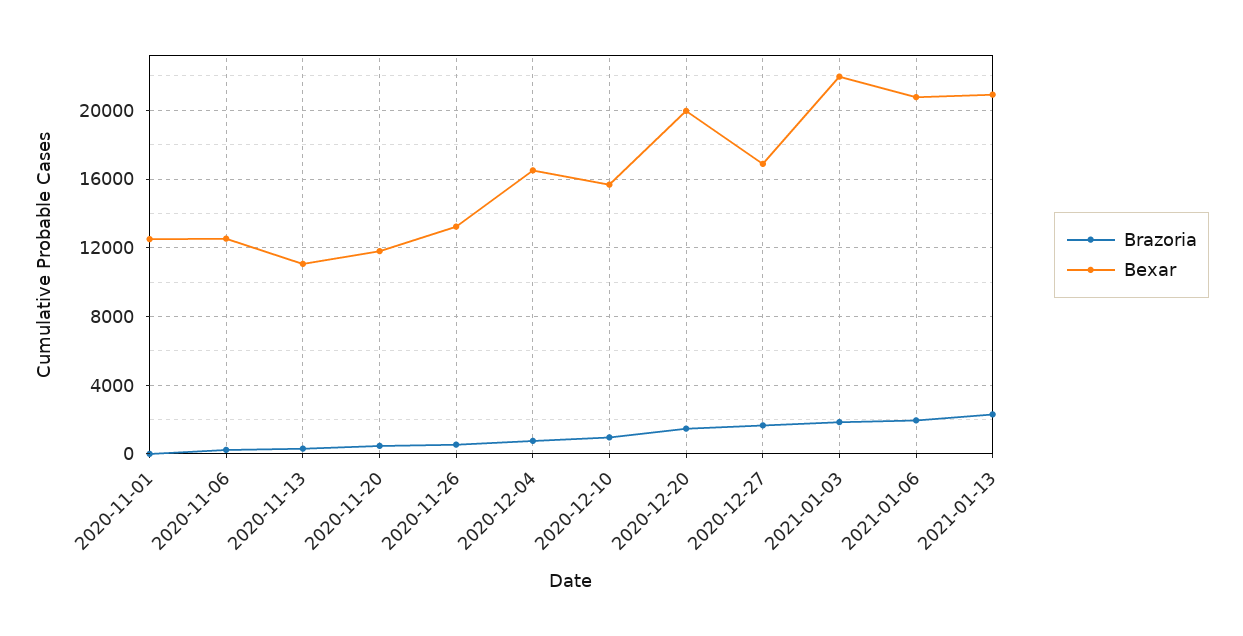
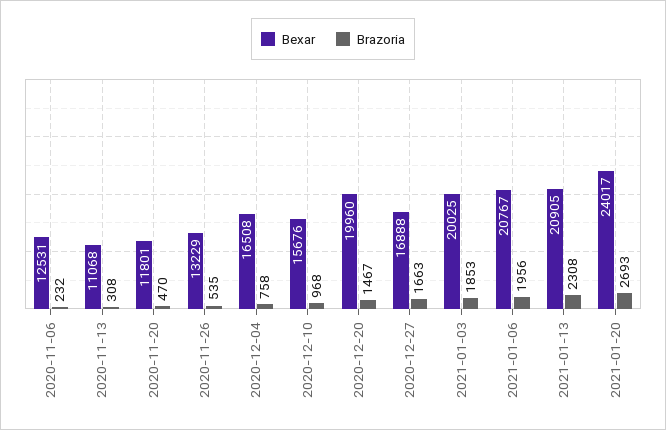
Brazoria, 2020-11-01: 0 -> none
Bexar, 2020-11-01: 12500 -> none
Bexar, 2021-01-03: 22000 -> 20025
Bexar, 2021-01-20: none -> 24017
Brazoria, 2021-01-20: none -> 2693

